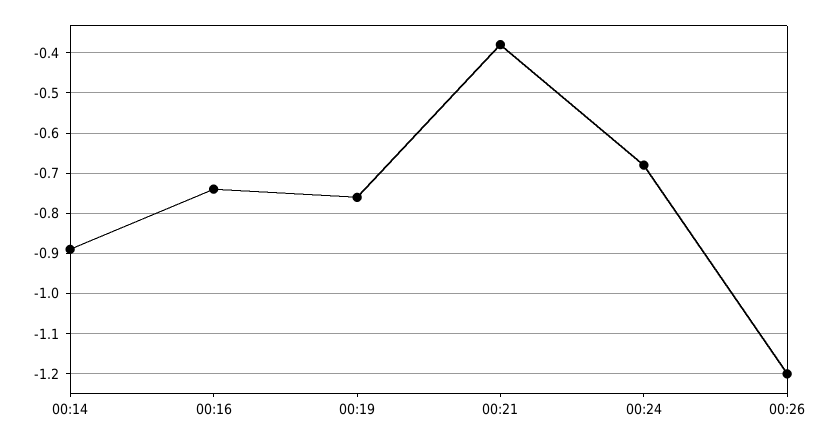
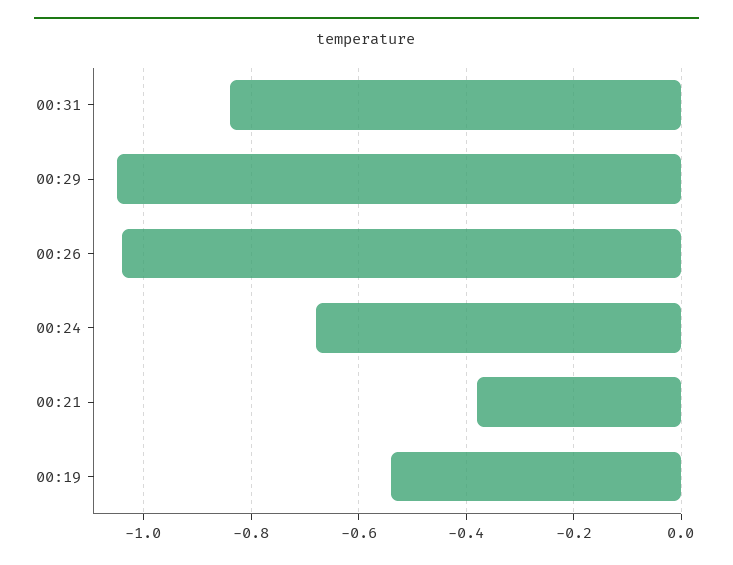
00:14: -0.9 -> none
00:16: -0.75 -> none
00:19: -0.75 -> -0.55
00:26: -1.2 -> -1.05
00:31: none -> -0.85
00:29: none -> -1.05

